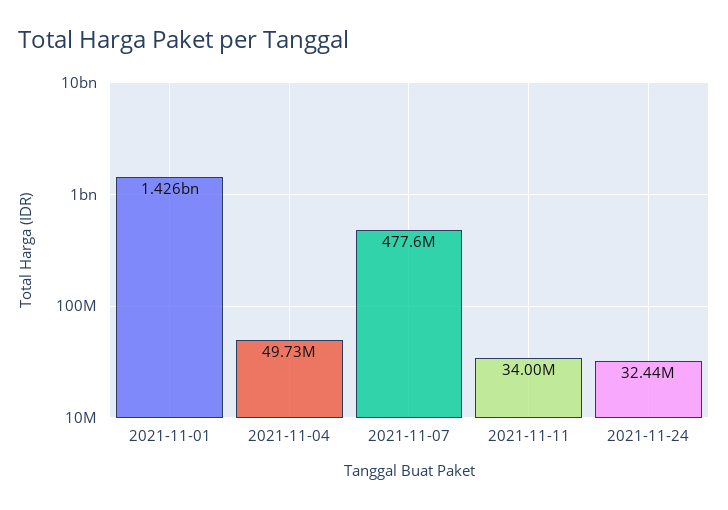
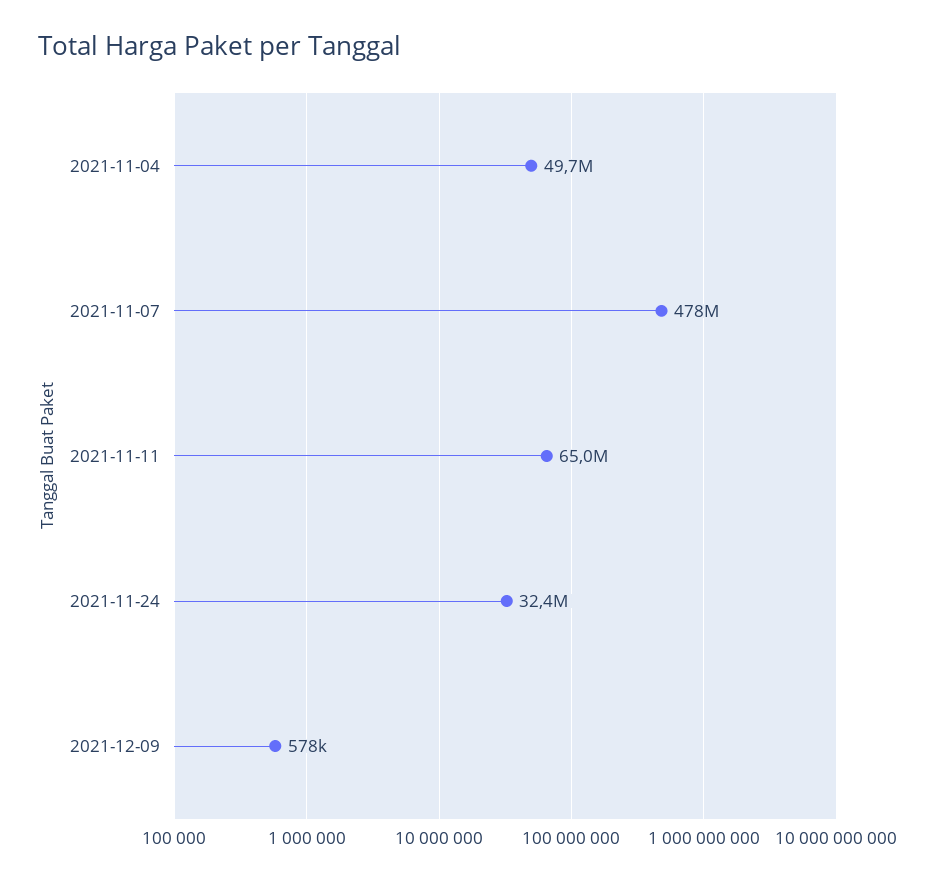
2021-11-01: 1426000000 -> none
2021-11-11: 34000000 -> 65000000
2021-12-09: none -> 578000

